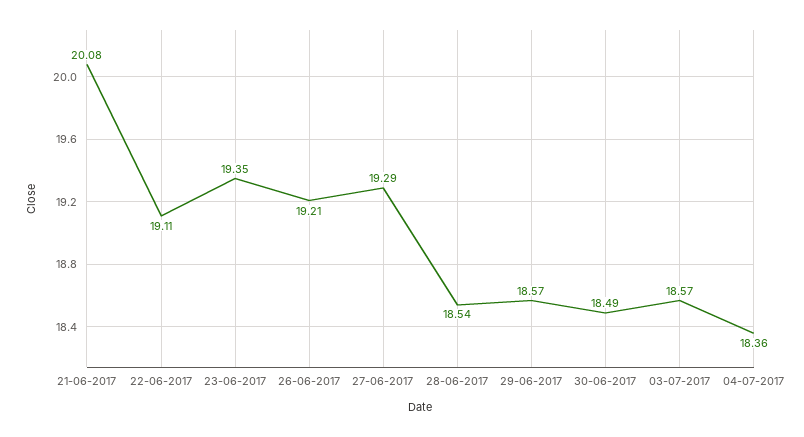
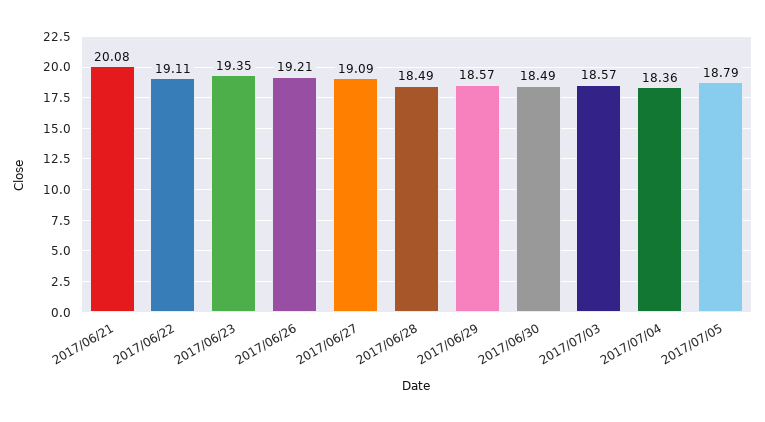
27-06-2017: 19.29 -> 19.09
28-06-2017: 18.54 -> 18.49
2017/07/05: none -> 18.79

